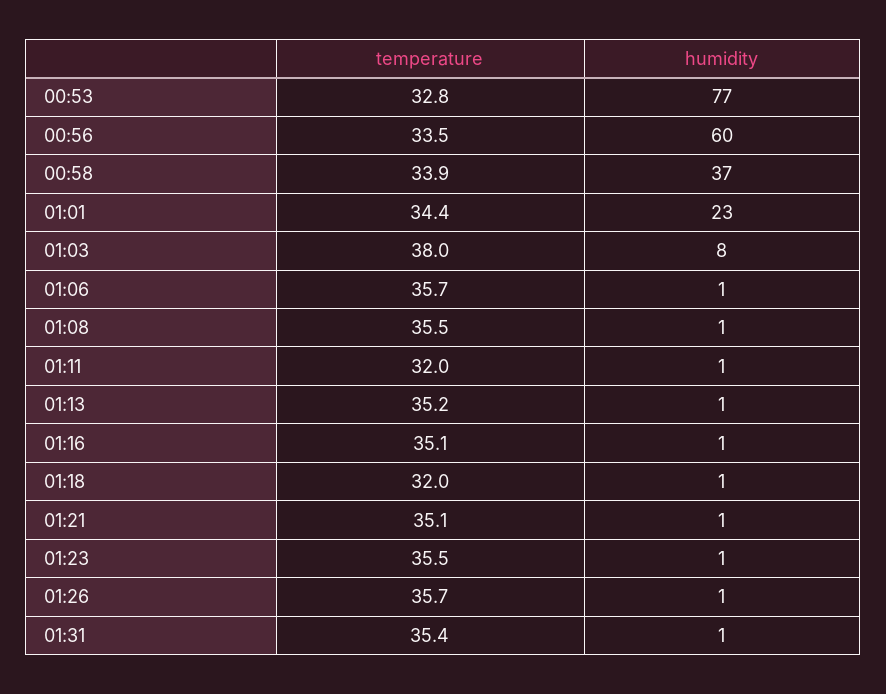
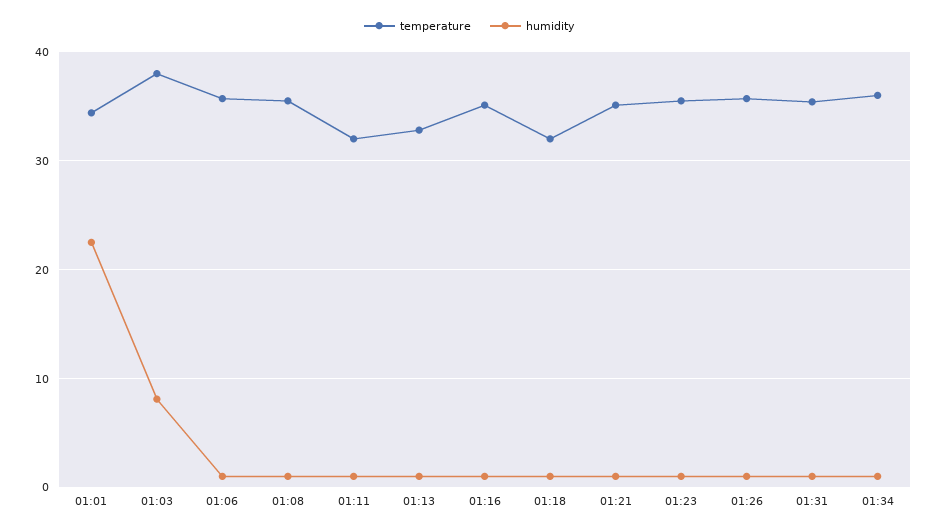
temperature, 00:53: 32.8 -> none
humidity, 00:53: 77 -> none
temperature, 00:56: 33.5 -> none
humidity, 00:56: 60 -> none
temperature, 00:58: 33.9 -> none
humidity, 00:58: 37 -> none
temperature, 01:13: 35.2 -> 33
temperature, 01:34: none -> 36
humidity, 01:34: none -> 1

